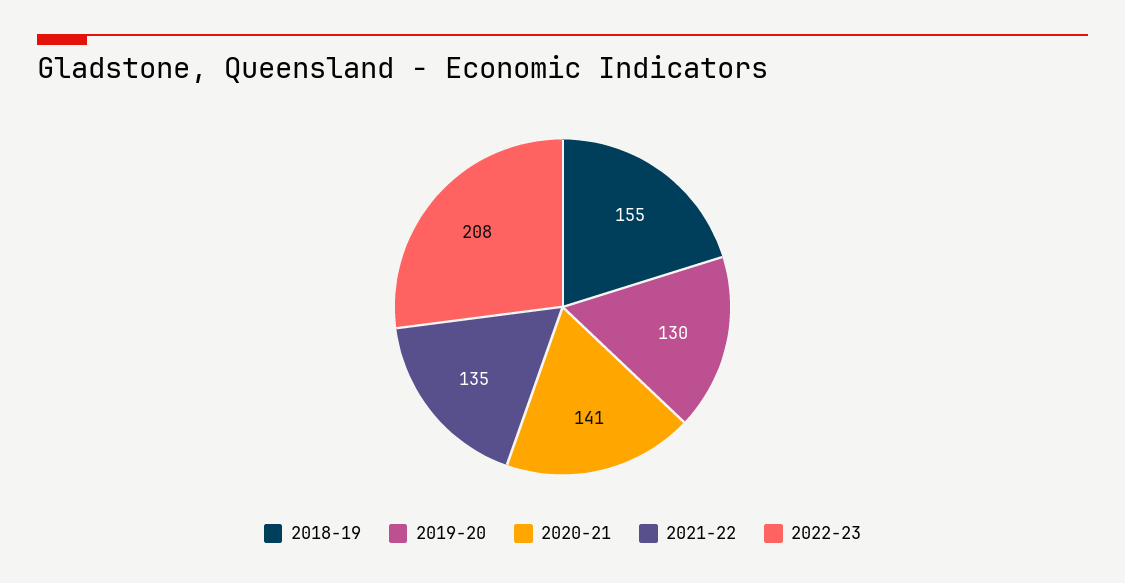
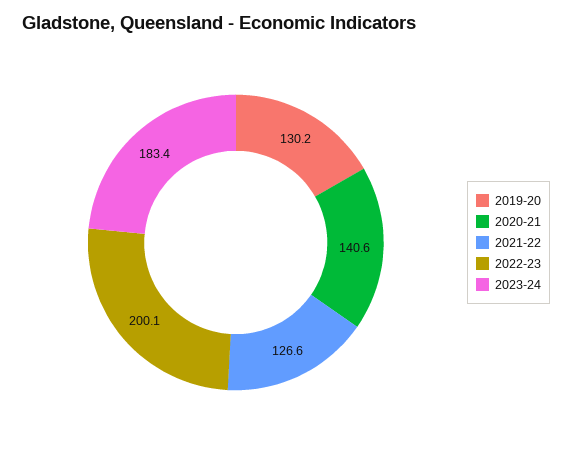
2018-19: 155 -> none
2021-22: 135 -> 126.6
2022-23: 208 -> 200.1
2023-24: none -> 183.4

